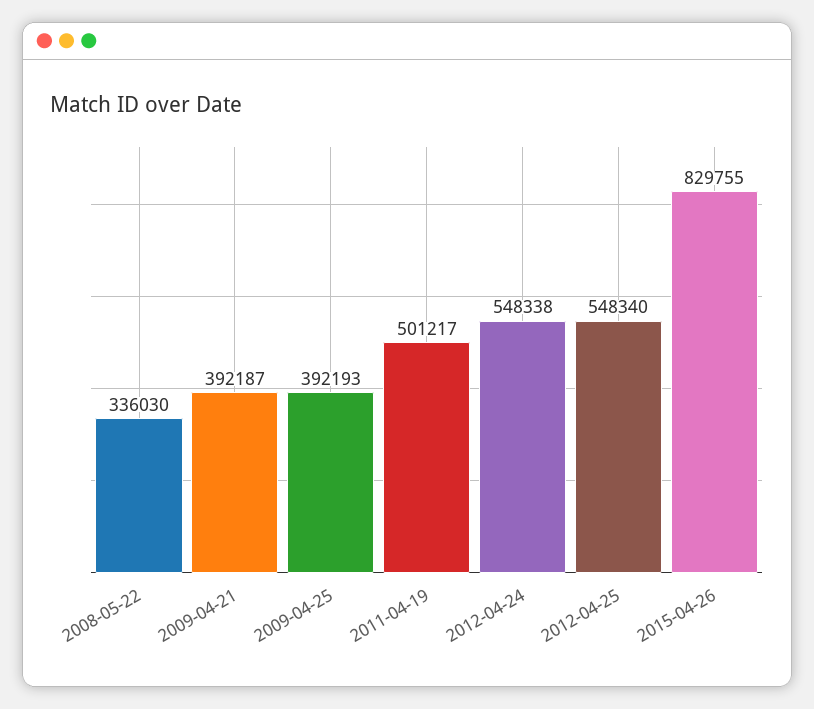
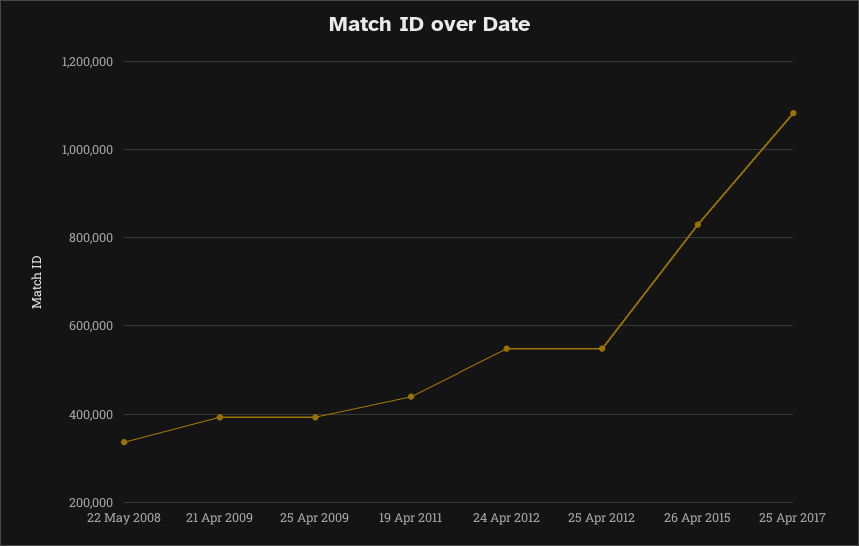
2011-04-19: 501217 -> 440000
25 Apr 2017: none -> 1080000

